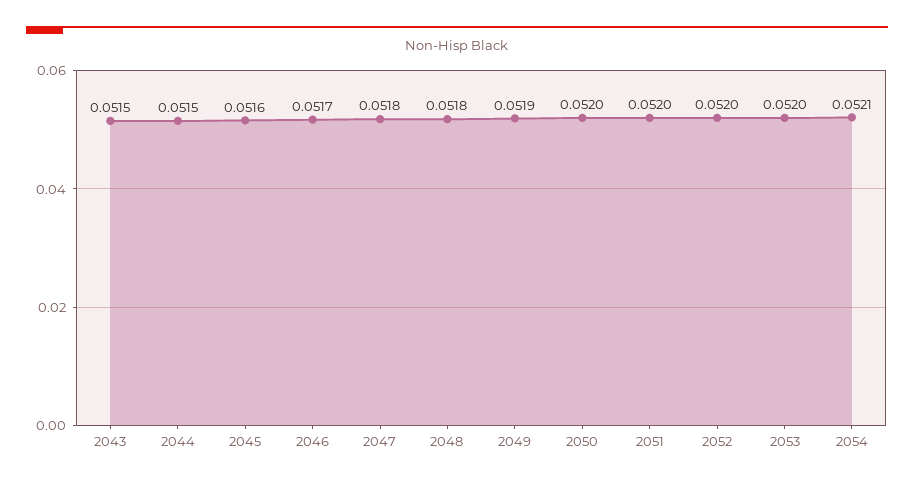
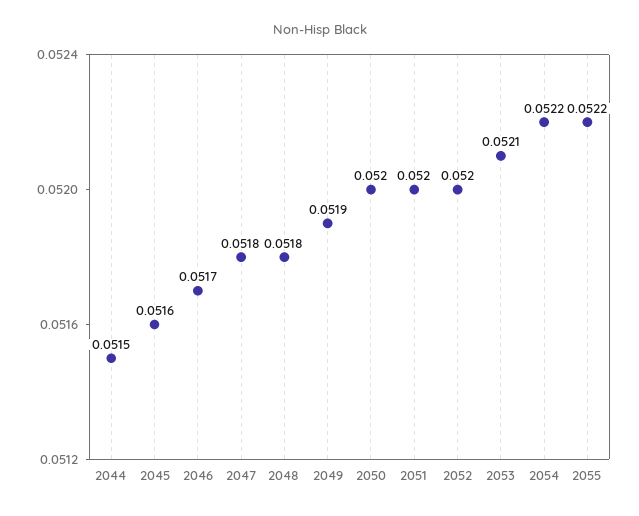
2043: 0.0515 -> none
2053: 0.052 -> 0.0521
2054: 0.0521 -> 0.0522
2055: none -> 0.0522

